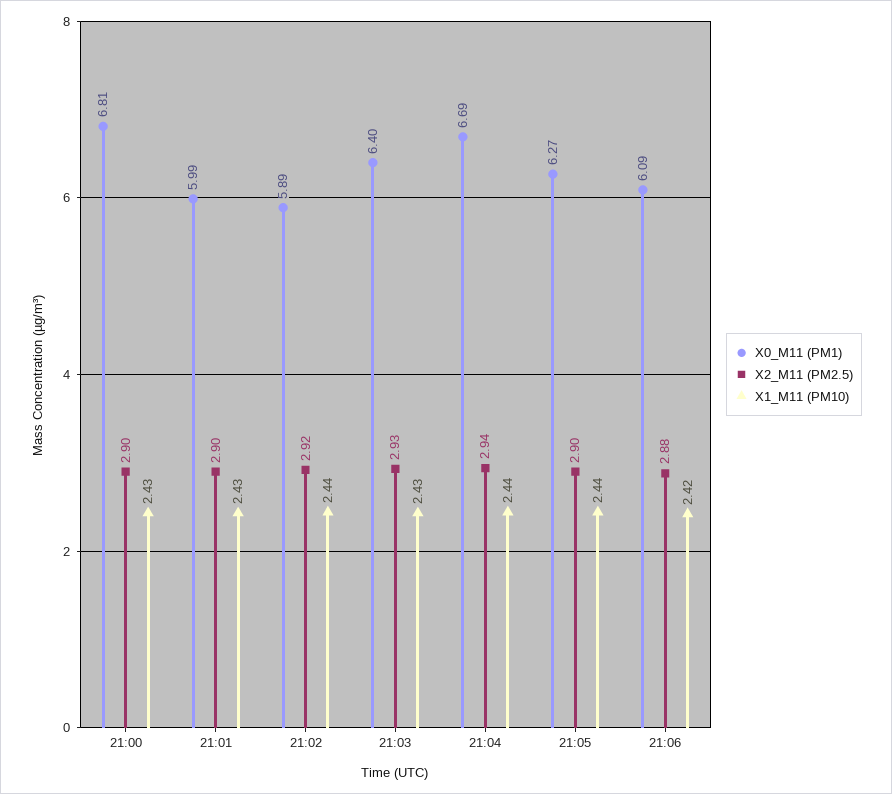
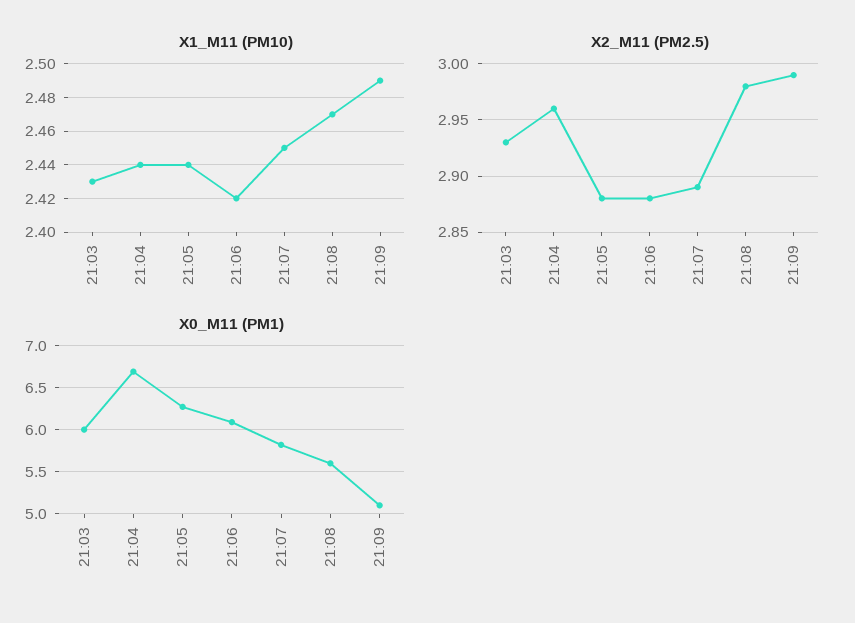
X0_M11 (PM1), 21:00: 6.81 -> none
X2_M11 (PM2.5), 21:00: 2.9 -> none
X1_M11 (PM10), 21:00: 2.43 -> none
X0_M11 (PM1), 21:01: 5.99 -> none
X2_M11 (PM2.5), 21:01: 2.9 -> none
X1_M11 (PM10), 21:01: 2.43 -> none
X0_M11 (PM1), 21:02: 5.89 -> none
X2_M11 (PM2.5), 21:02: 2.92 -> none
X1_M11 (PM10), 21:02: 2.44 -> none
X0_M11 (PM1), 21:03: 6.4 -> 6
X2_M11 (PM2.5), 21:04: 2.94 -> 2.96
X2_M11 (PM2.5), 21:05: 2.9 -> 2.88
X1_M11 (PM10), 21:07: none -> 2.45
X1_M11 (PM10), 21:08: none -> 2.47
X1_M11 (PM10), 21:09: none -> 2.49
X2_M11 (PM2.5), 21:07: none -> 2.89
X2_M11 (PM2.5), 21:08: none -> 2.98
X2_M11 (PM2.5), 21:09: none -> 2.99
X0_M11 (PM1), 21:07: none -> 5.8
X0_M11 (PM1), 21:08: none -> 5.6
X0_M11 (PM1), 21:09: none -> 5.1

